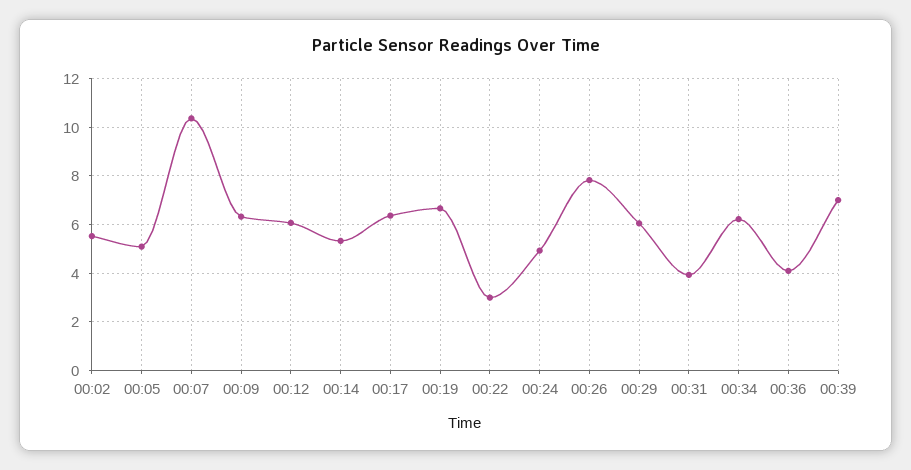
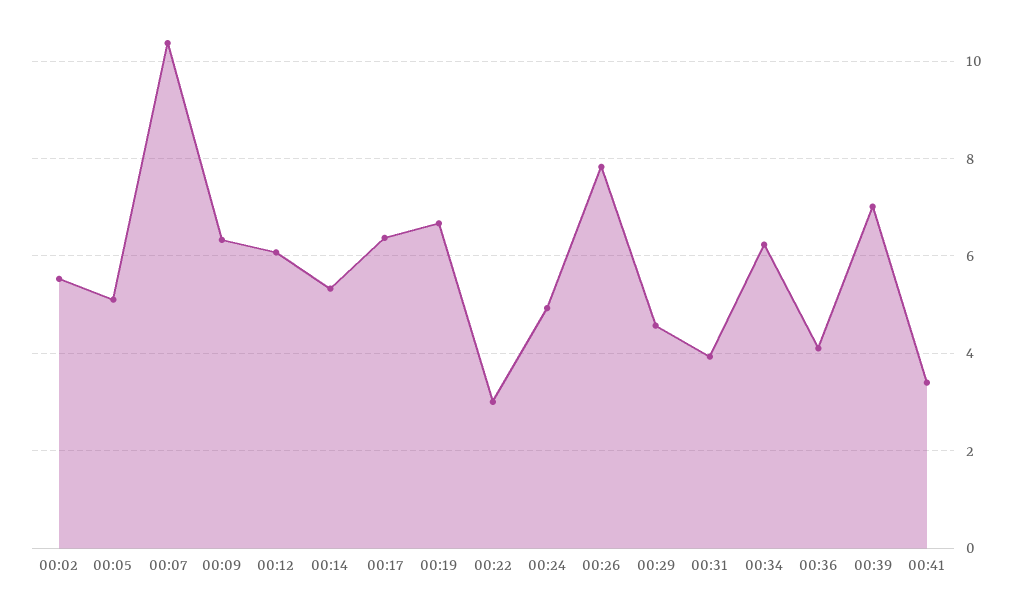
00:29: 6 -> 4.6
00:41: none -> 3.4

